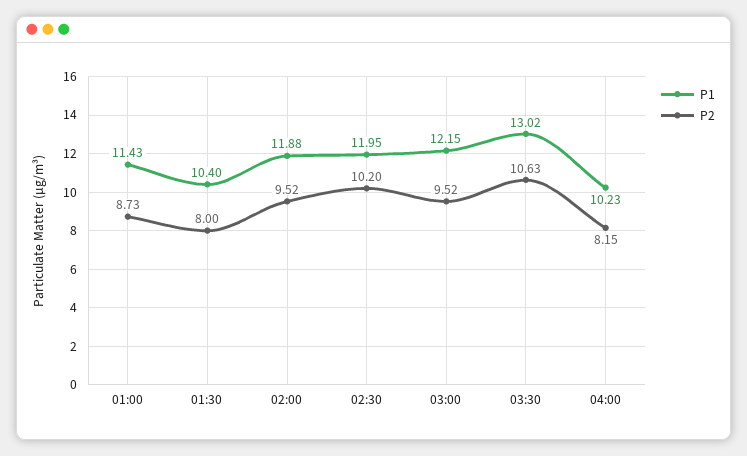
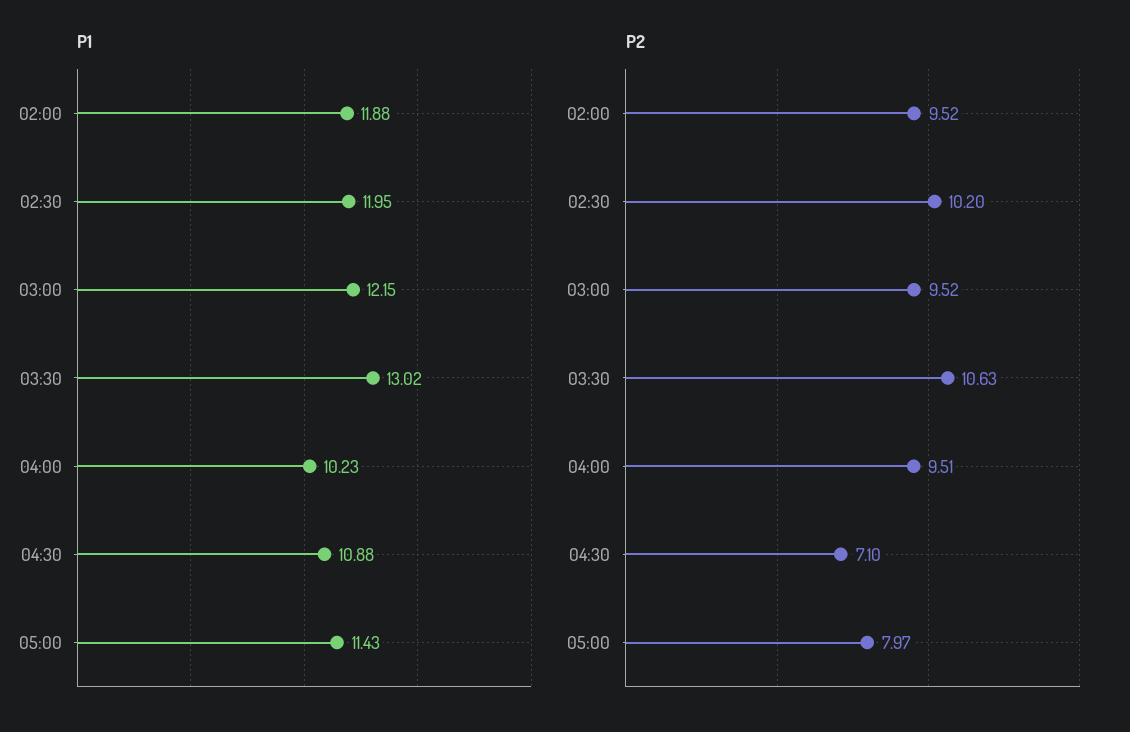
P1, 01:00: 11.43 -> none
P2, 01:00: 8.73 -> none
P1, 01:30: 10.4 -> none
P2, 01:30: 8 -> none
P2, 04:00: 8.15 -> 9.51
P1, 04:30: none -> 10.88
P1, 05:00: none -> 11.43
P2, 04:30: none -> 7.1
P2, 05:00: none -> 7.97

